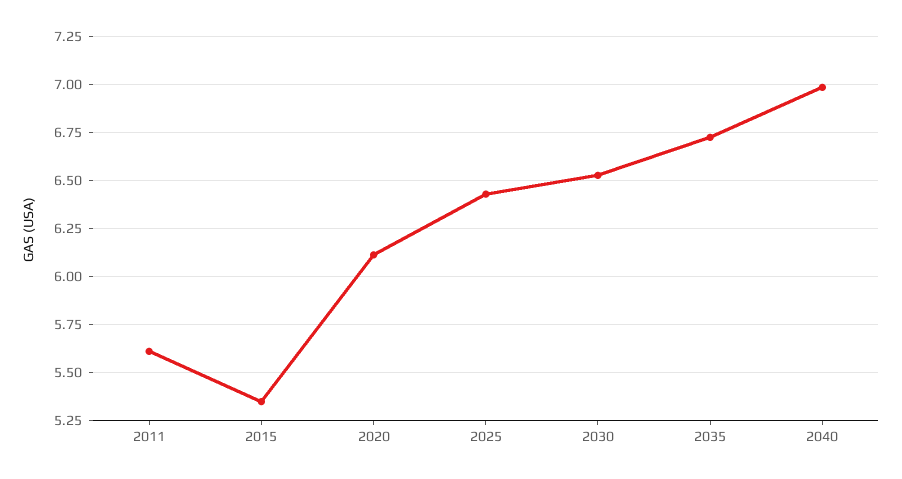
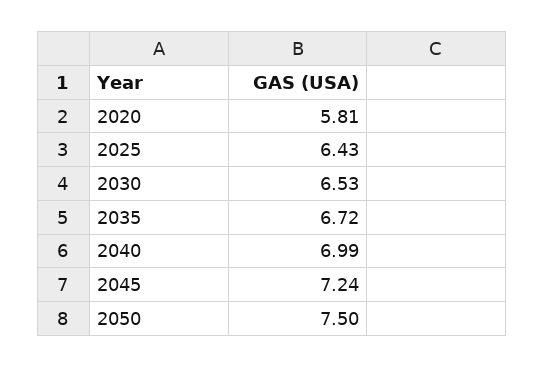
2011: 5.6 -> none
2015: 5.35 -> none
2020: 6.1 -> 5.81
2045: none -> 7.24
2050: none -> 7.5

